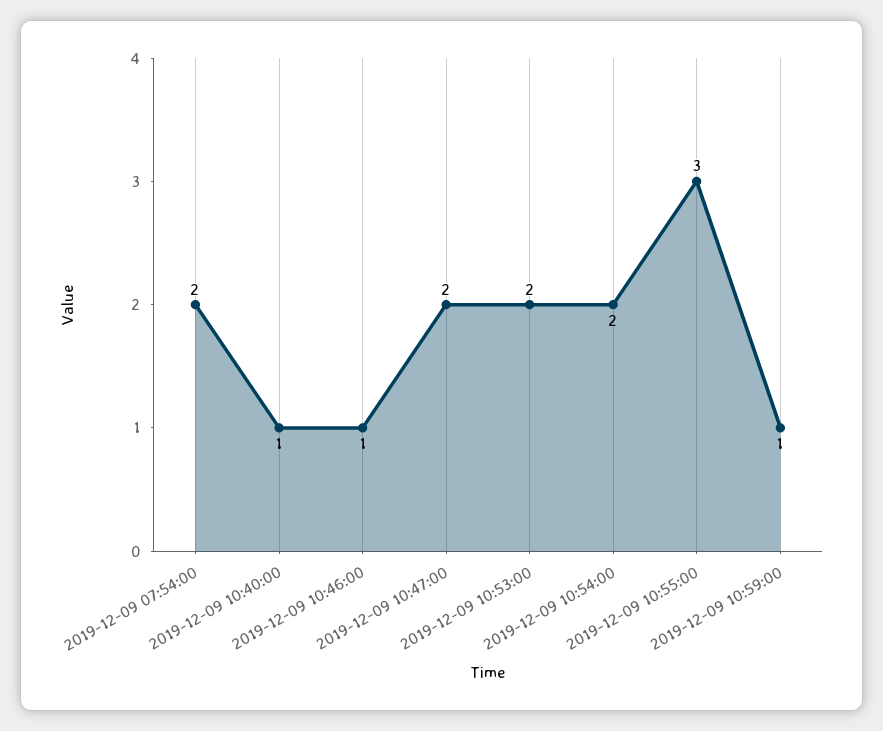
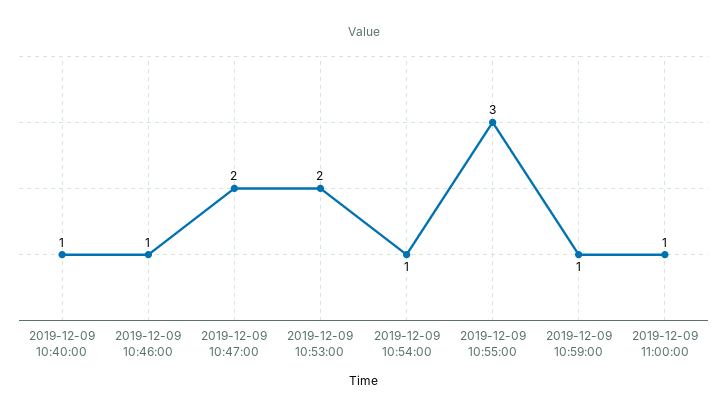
2019-12-09 07:54:00: 2 -> none
2019-12-09 10:54:00: 2 -> 1
2019-12-09 11:00:00: none -> 1

